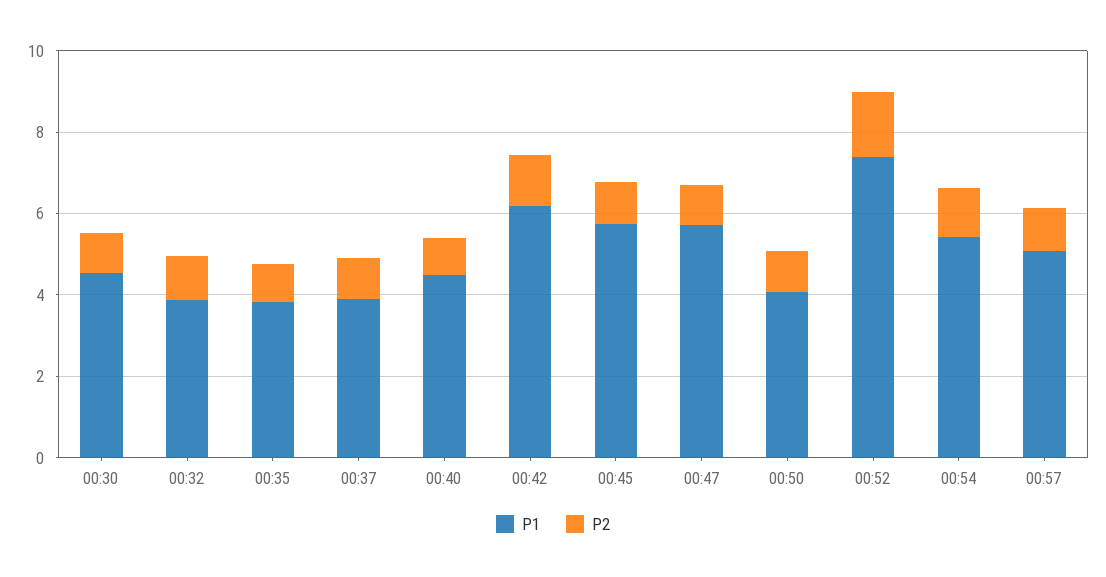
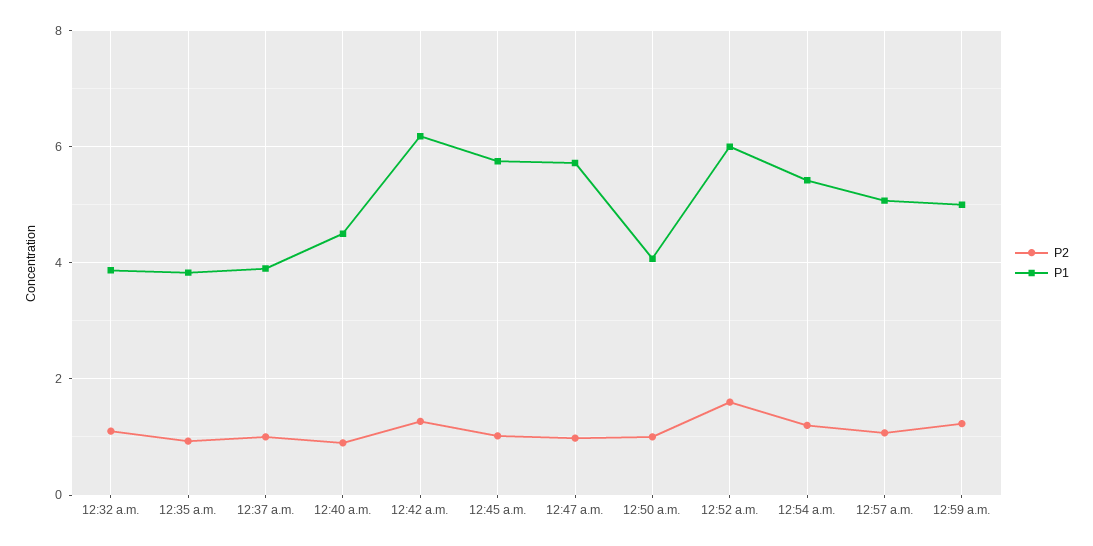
P1, 00:30: 4.5 -> none
P2, 00:30: 1 -> none
P1, 00:52: 7.5 -> 6
P2, 12:59 a.m.: none -> 1.2
P1, 12:59 a.m.: none -> 5

